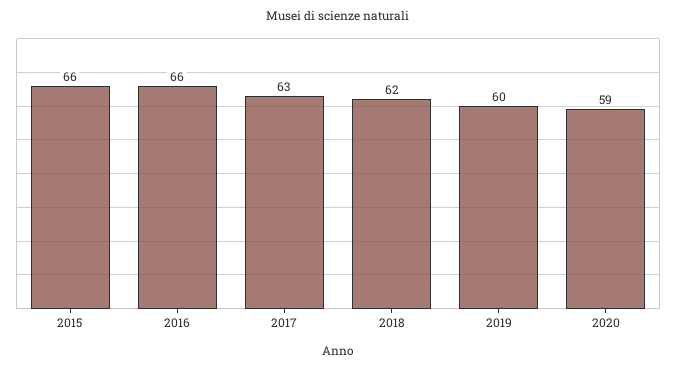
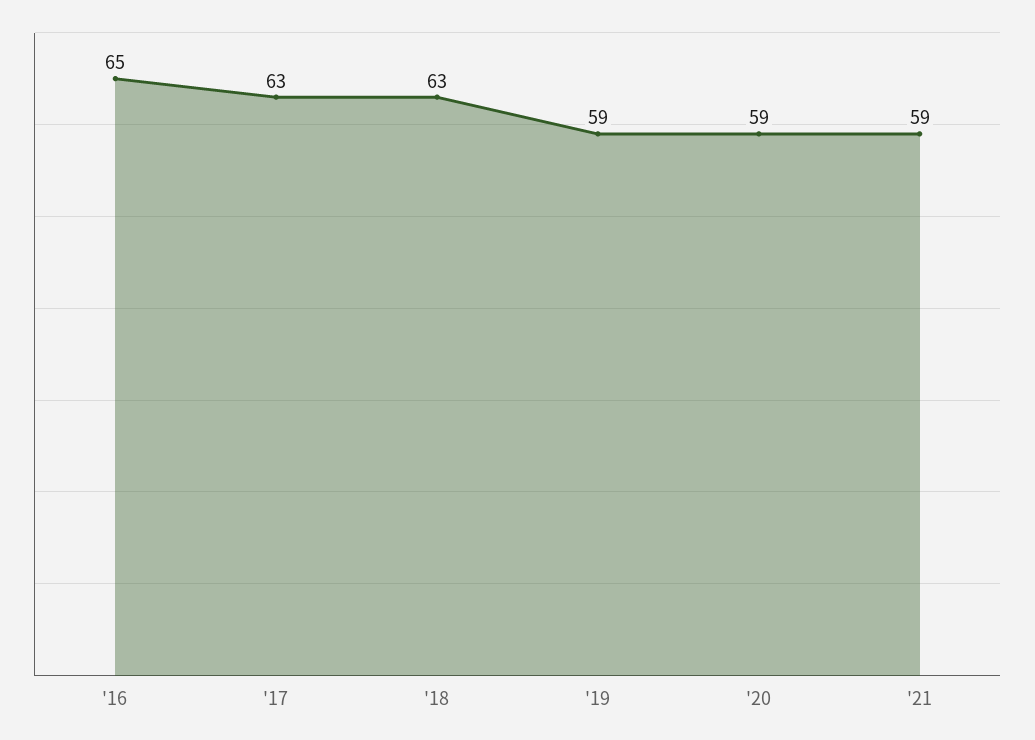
2015: 66 -> none
2016: 66 -> 65
2018: 62 -> 63
2019: 60 -> 59
'21: none -> 59

